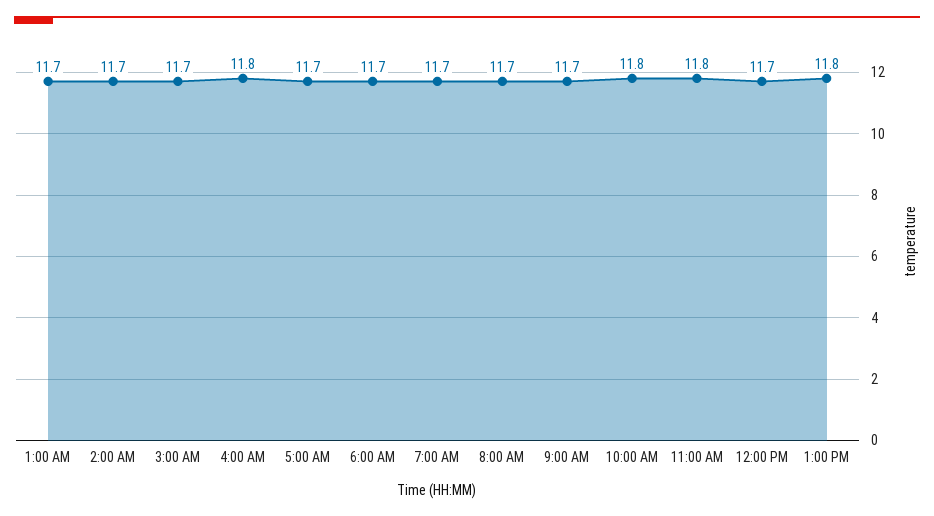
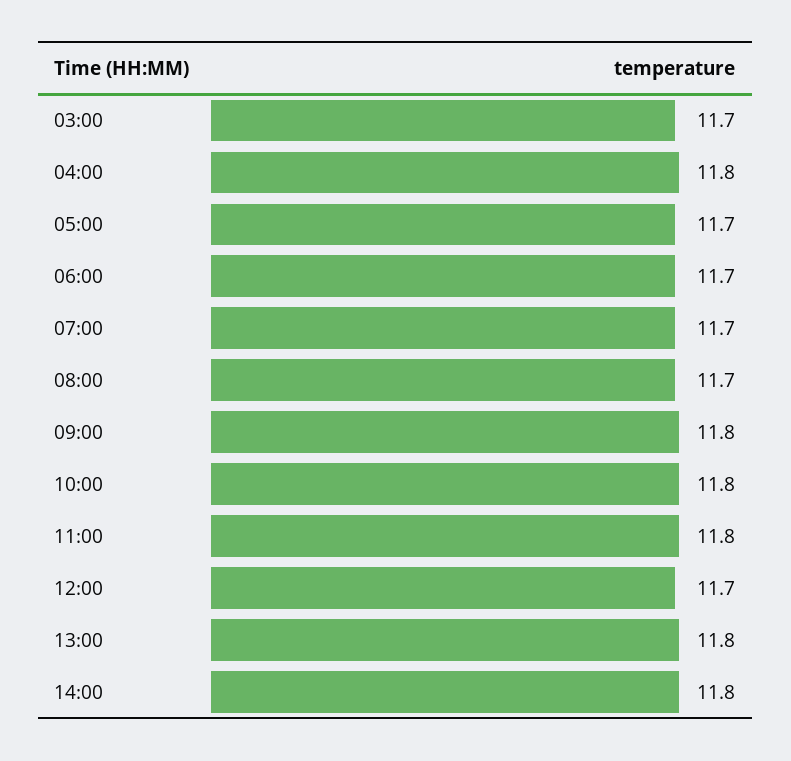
1:00 AM: 11.7 -> none
2:00 AM: 11.7 -> none
9:00 AM: 11.7 -> 11.8
14:00: none -> 11.8

